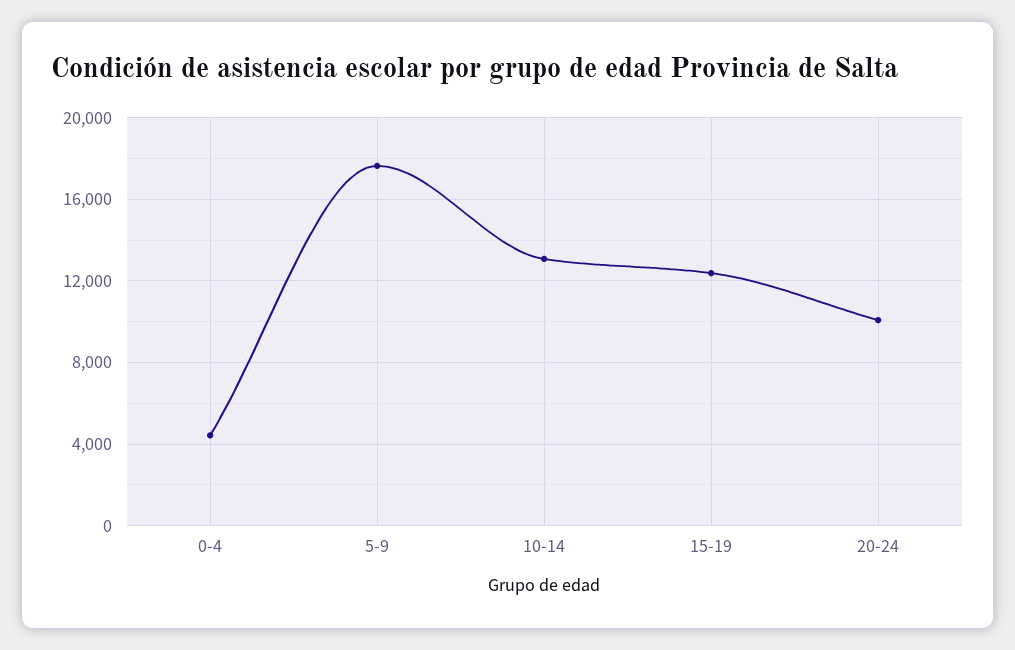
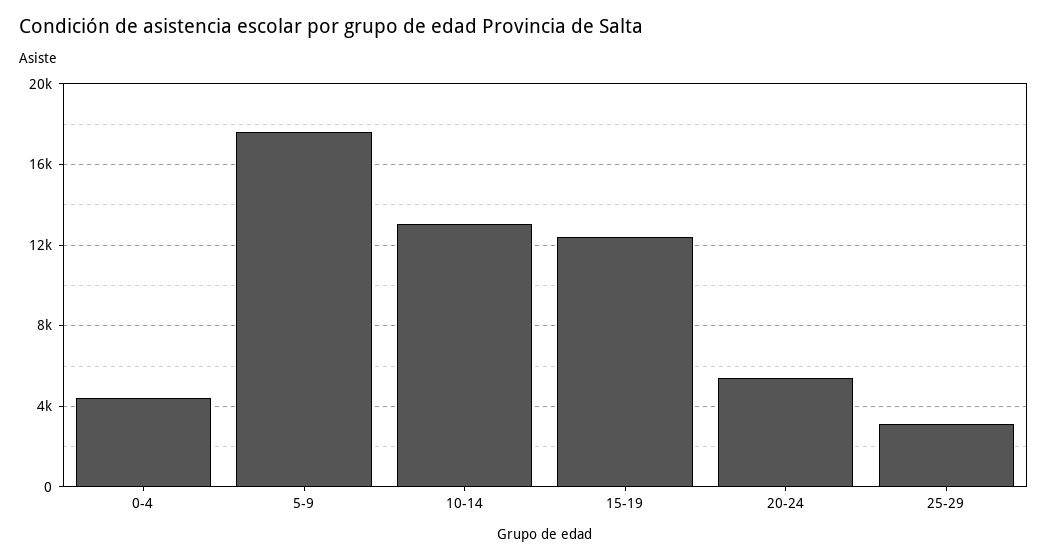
20-24: 10000 -> 5500
25-29: none -> 3000

